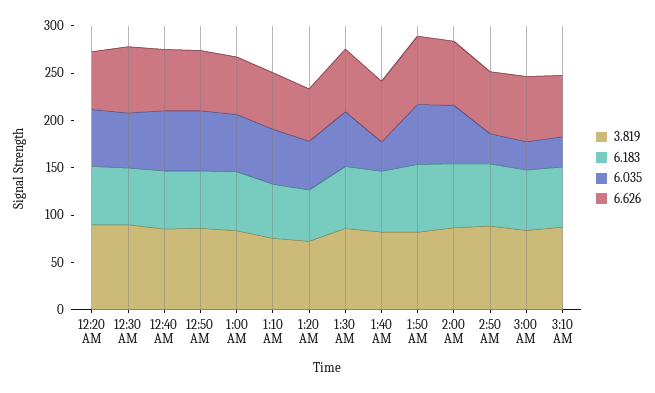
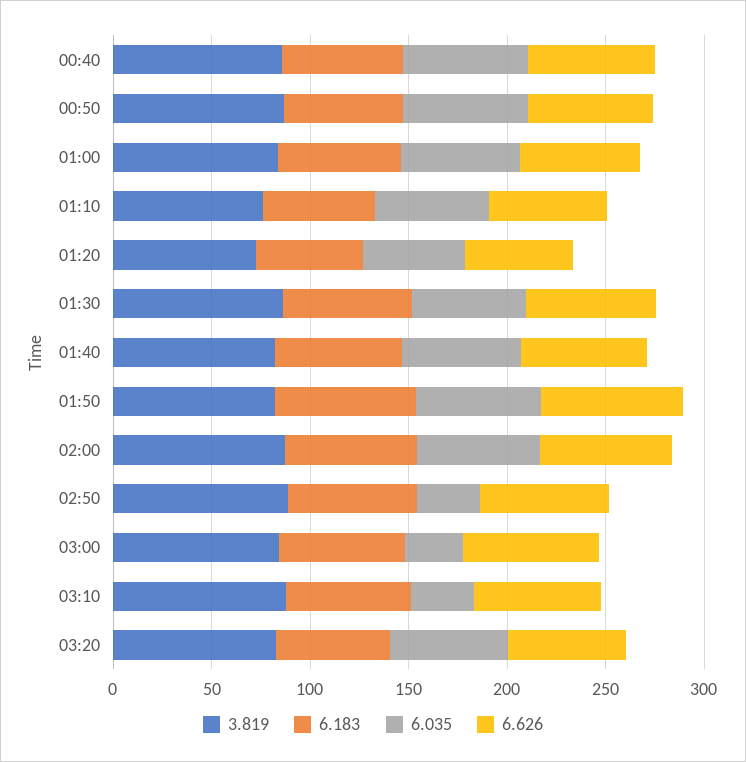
3.819, 12:20 AM: 90 -> none
6.183, 12:20 AM: 60 -> none
6.035, 12:20 AM: 60 -> none
6.626, 12:20 AM: 60 -> none
3.819, 12:30 AM: 90 -> none
6.183, 12:30 AM: 60 -> none
6.035, 12:30 AM: 60 -> none
6.626, 12:30 AM: 70 -> none
6.035, 1:40 AM: 30 -> 60
3.819, 03:20: none -> 80
6.183, 03:20: none -> 60
6.035, 03:20: none -> 60
6.626, 03:20: none -> 60

